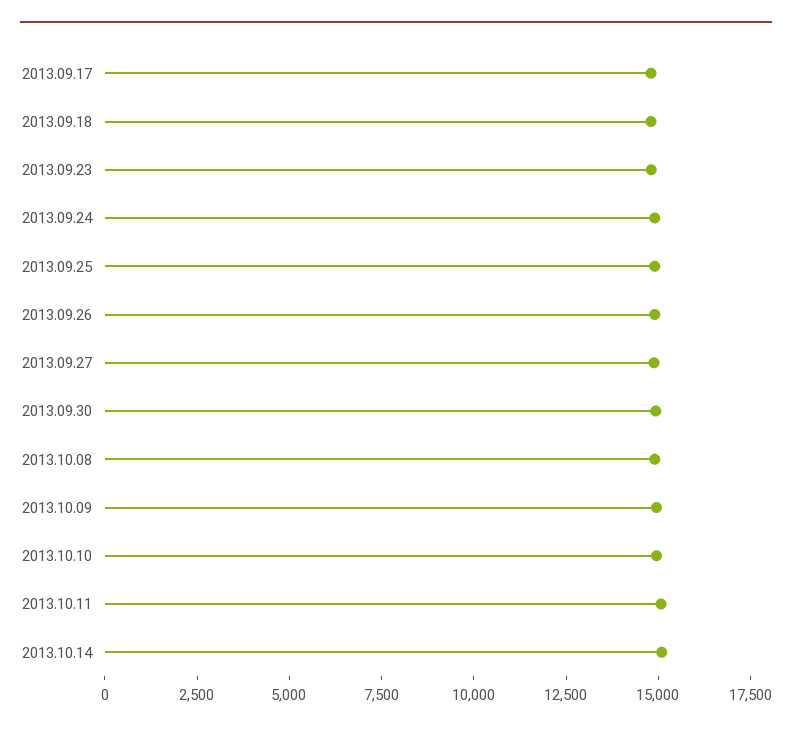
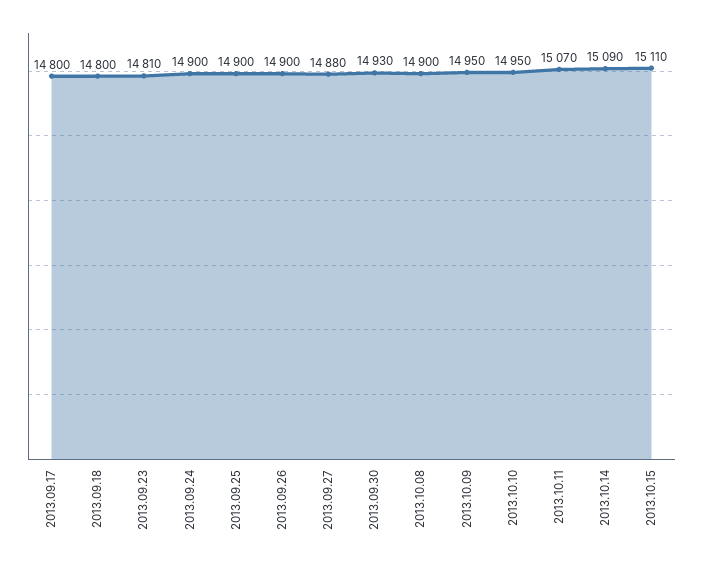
2013.10.15: none -> 15110

